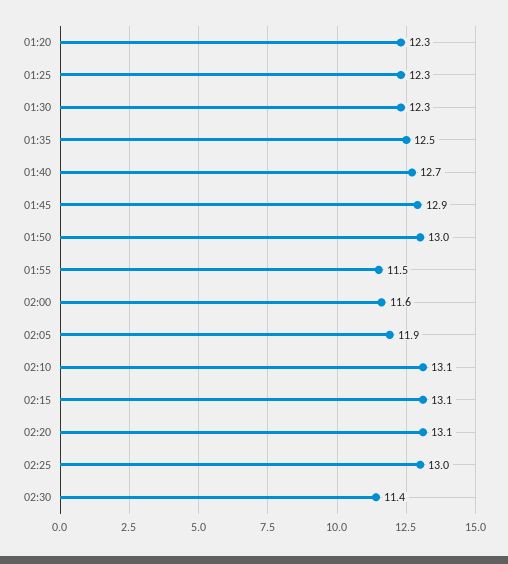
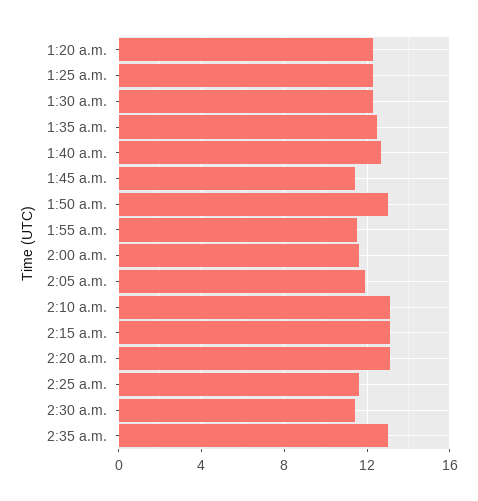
01:45: 12.9 -> 11.5
02:25: 13 -> 11.5
2:35 a.m.: none -> 13

